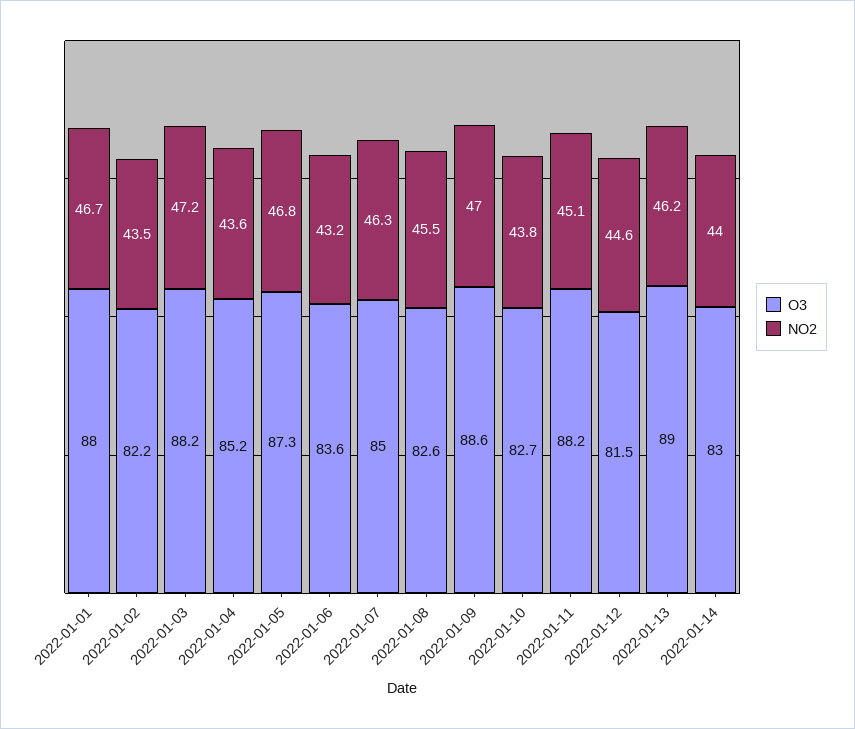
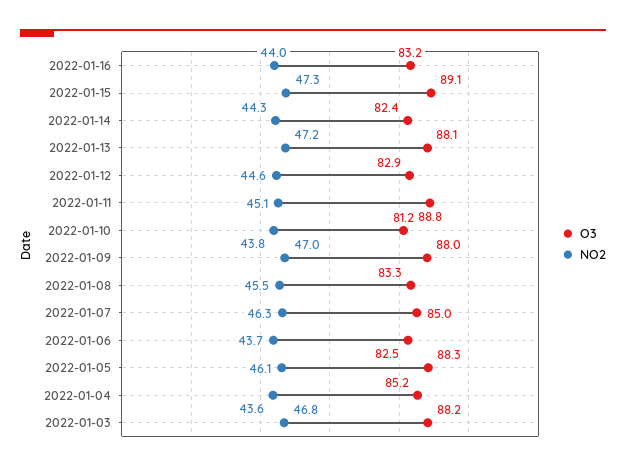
O3, 2022-01-01: 88 -> none
NO2, 2022-01-01: 46.7 -> none
O3, 2022-01-02: 82.2 -> none
NO2, 2022-01-02: 43.5 -> none
NO2, 2022-01-03: 47.2 -> 46.8
O3, 2022-01-05: 87.3 -> 88.3
NO2, 2022-01-05: 46.8 -> 46.1
O3, 2022-01-06: 83.6 -> 82.5
NO2, 2022-01-06: 43.2 -> 43.7
O3, 2022-01-08: 82.6 -> 83.3
O3, 2022-01-09: 88.6 -> 88
O3, 2022-01-10: 82.7 -> 81.2
O3, 2022-01-11: 88.2 -> 88.8
O3, 2022-01-12: 81.5 -> 82.9
O3, 2022-01-13: 89 -> 88.1
NO2, 2022-01-13: 46.2 -> 47.2
O3, 2022-01-14: 83 -> 82.4
NO2, 2022-01-14: 44 -> 44.3
O3, 2022-01-16: none -> 83.2
NO2, 2022-01-16: none -> 44
O3, 2022-01-15: none -> 89.1
NO2, 2022-01-15: none -> 47.3

